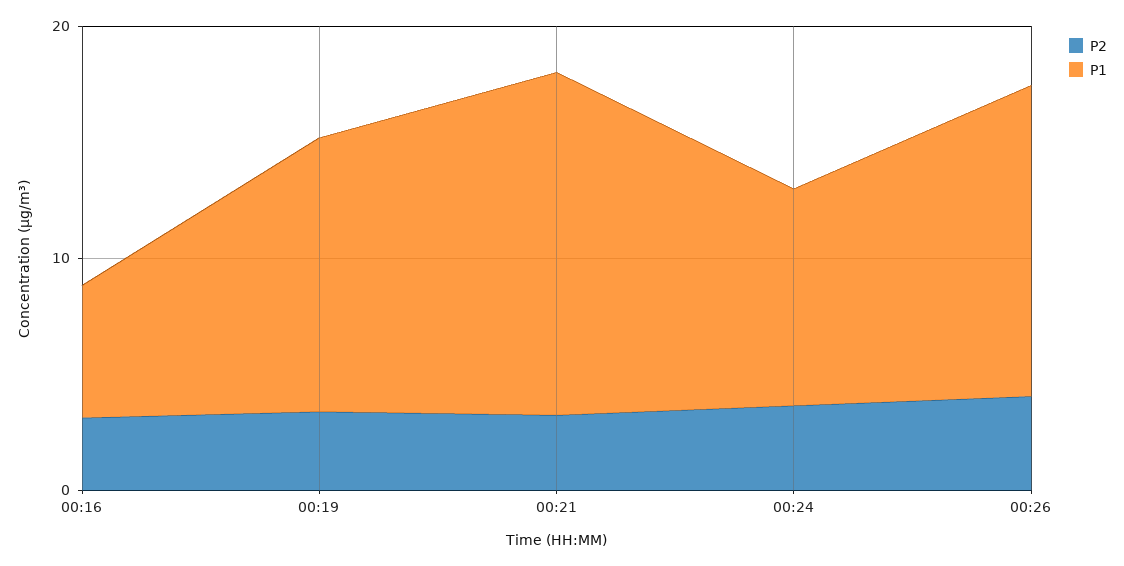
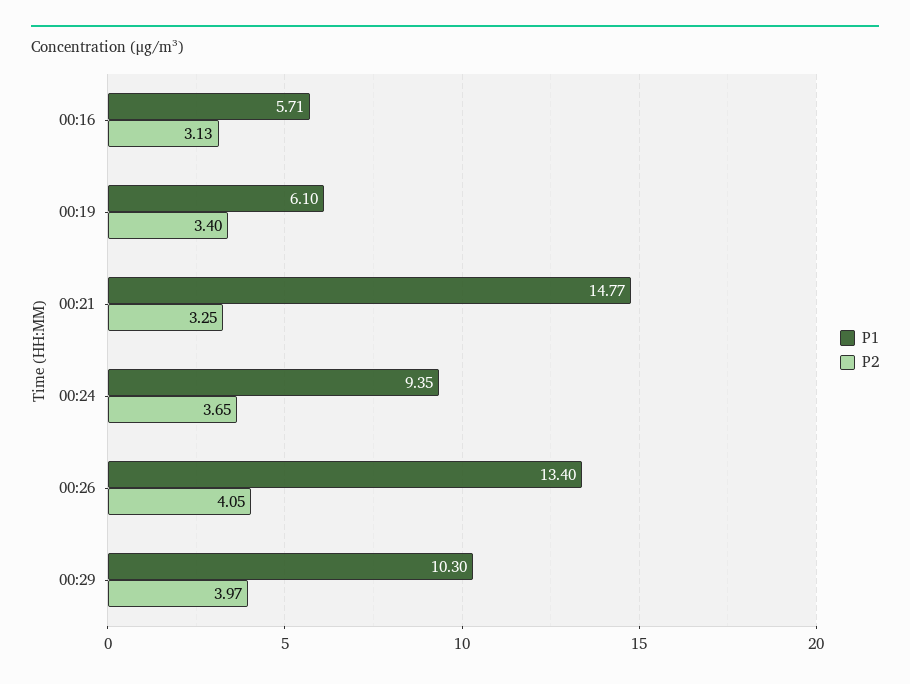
P1, 00:19: 12 -> 6.1
P1, 00:29: none -> 10.3
P2, 00:29: none -> 3.97

